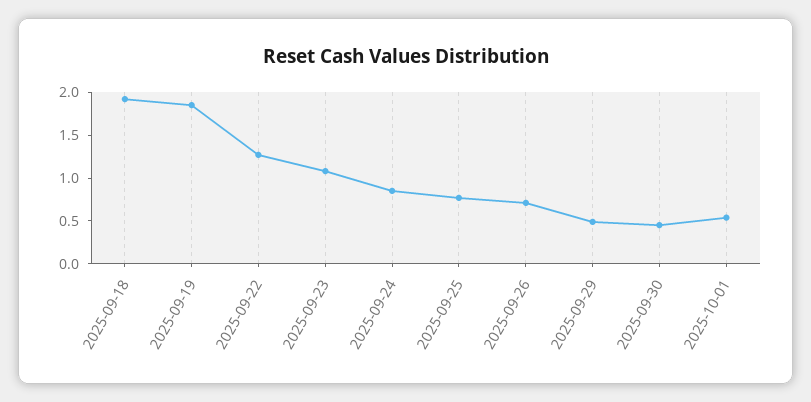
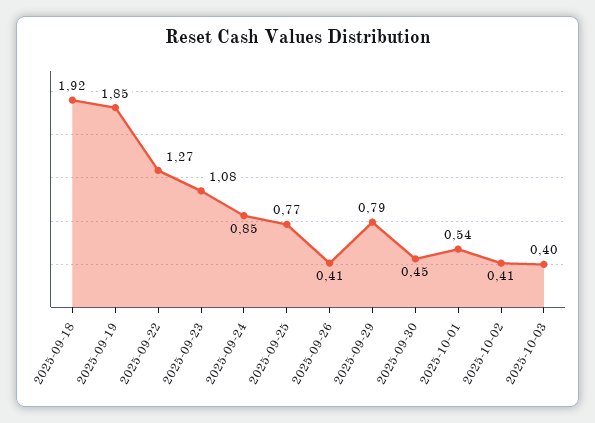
2025-09-26: 0.7 -> 0.41
2025-09-29: 0.5 -> 0.79
2025-10-02: none -> 0.41
2025-10-03: none -> 0.4

